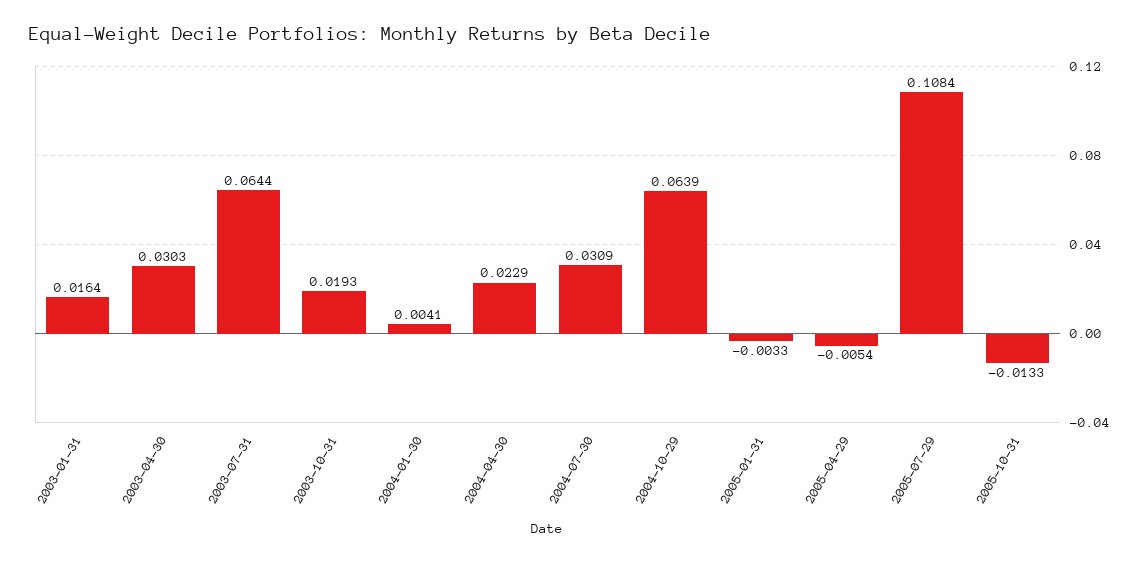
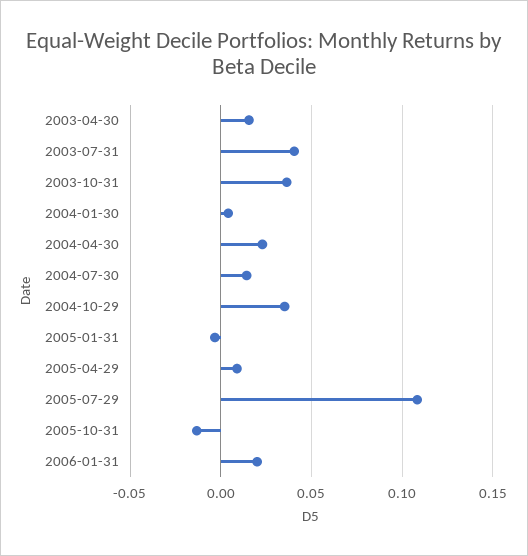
2003-01-31: 0.0164 -> none
2003-04-30: 0.0303 -> 0.015
2003-07-31: 0.0644 -> 0.04
2003-10-31: 0.0193 -> 0.035
2004-07-30: 0.0309 -> 0.015
2004-10-29: 0.0639 -> 0.035
2005-04-29: -0.0054 -> 0.01
2006-01-31: none -> 0.02

